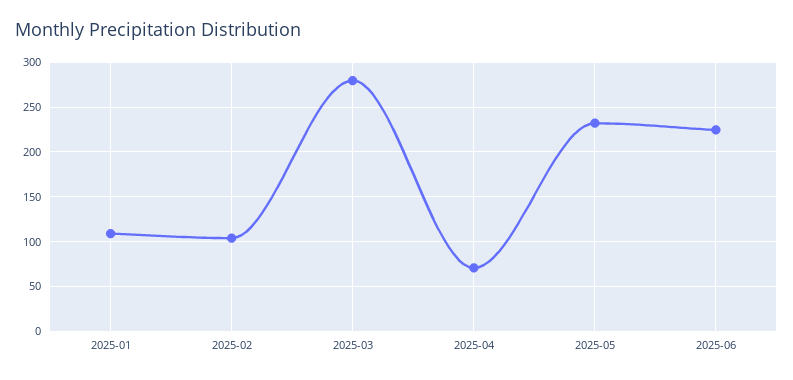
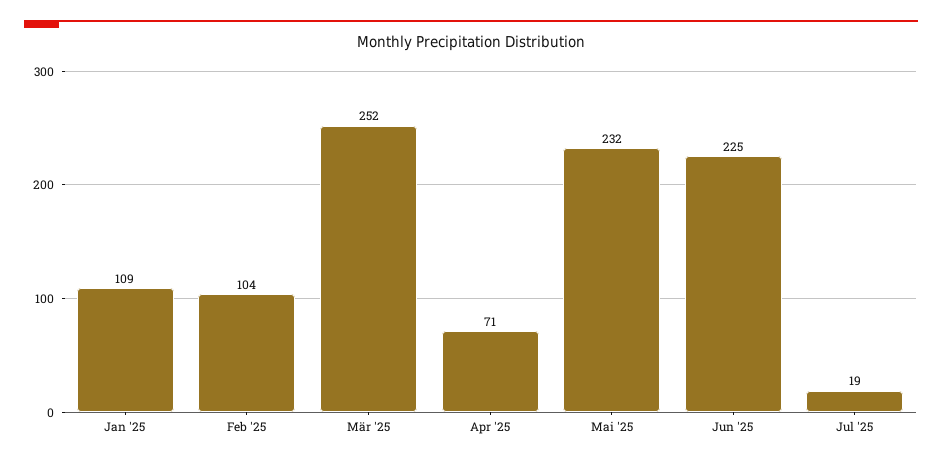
2025-03: 280 -> 252
Jul '25: none -> 19

